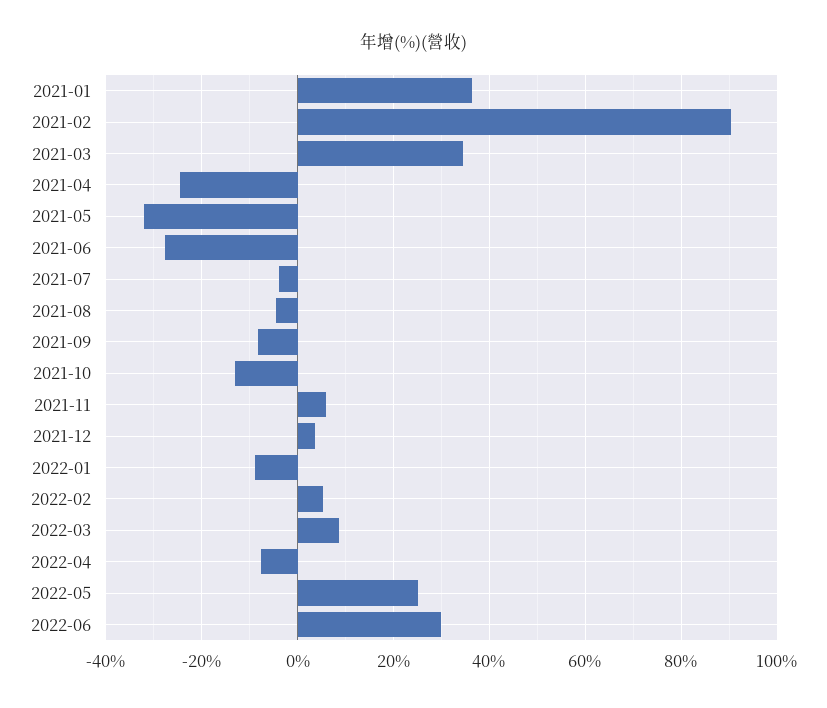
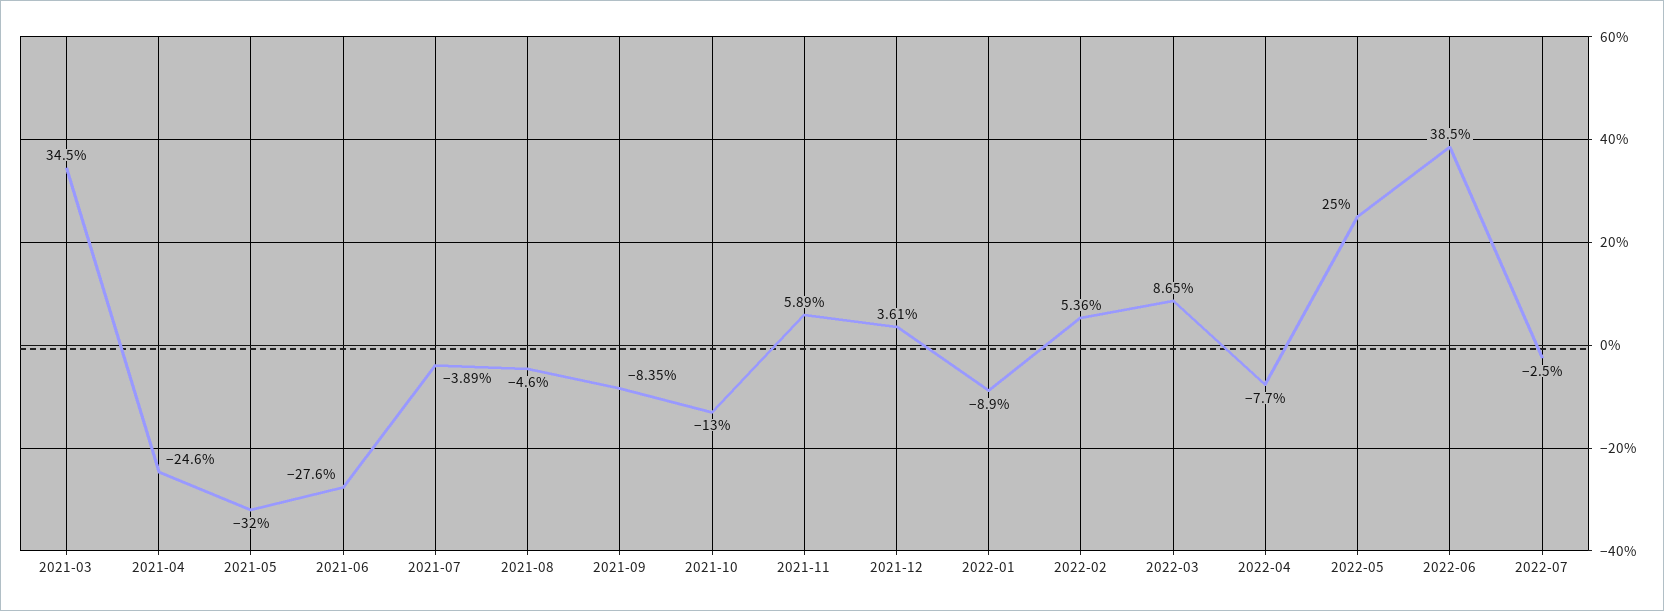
2021-01: 36 -> none
2021-02: 90 -> none
2022-06: 30 -> 38.5
2022-07: none -> -2.5

